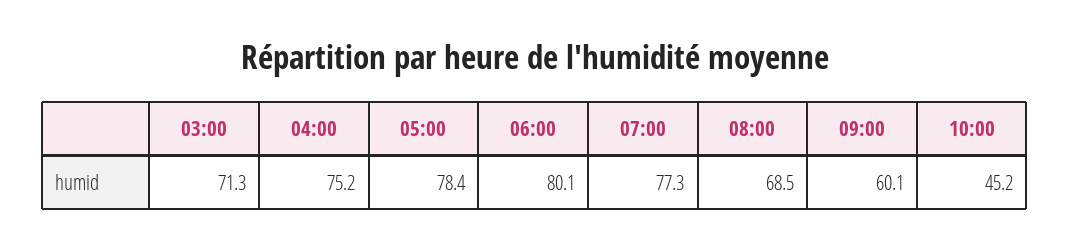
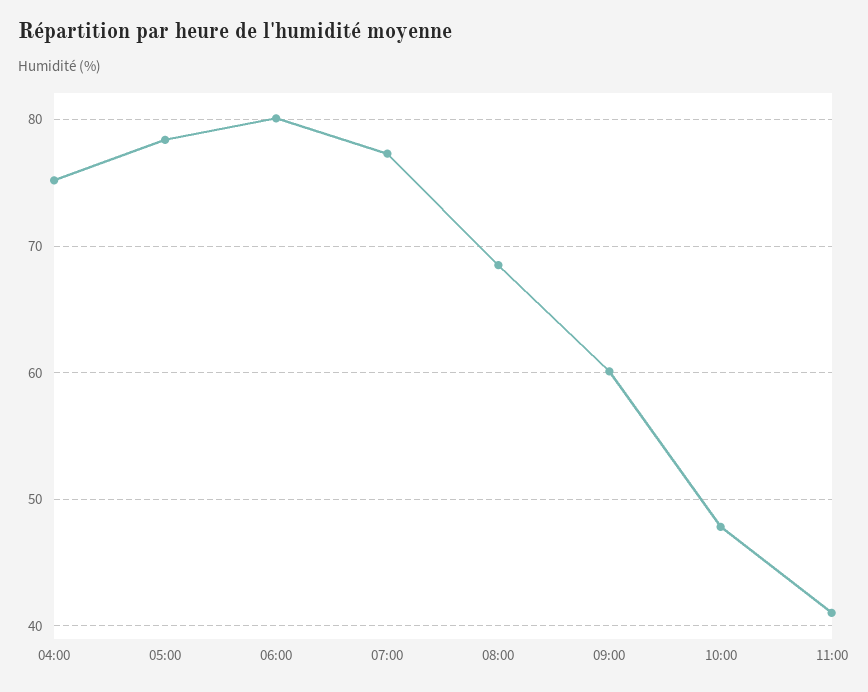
03:00: 71.3 -> none
10:00: 45.2 -> 48
11:00: none -> 41

